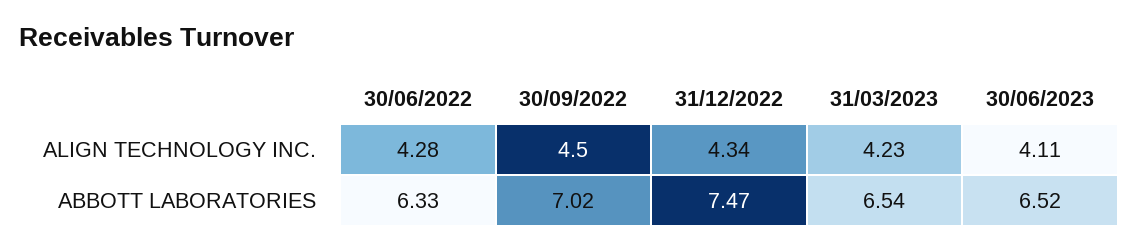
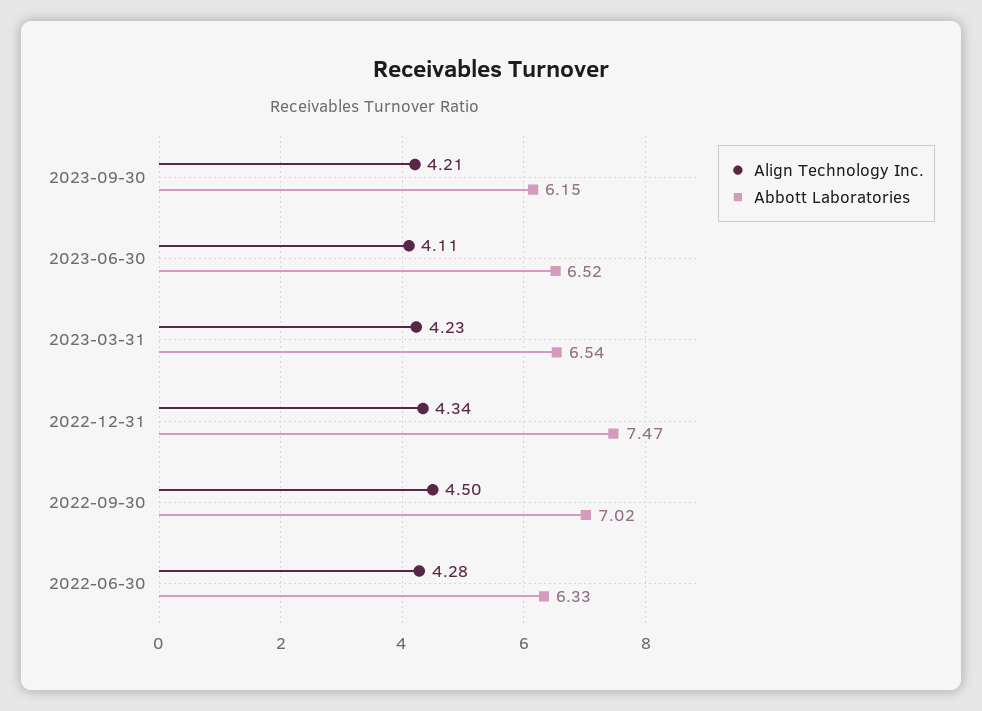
ALIGN TECHNOLOGY INC., 2023-09-30: none -> 4.21
ABBOTT LABORATORIES, 2023-09-30: none -> 6.15

